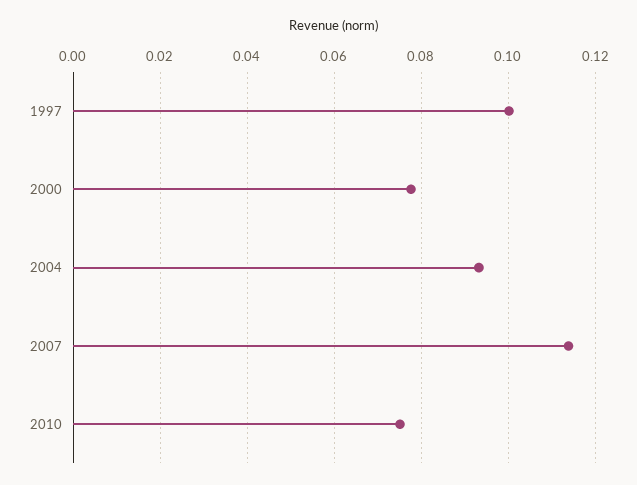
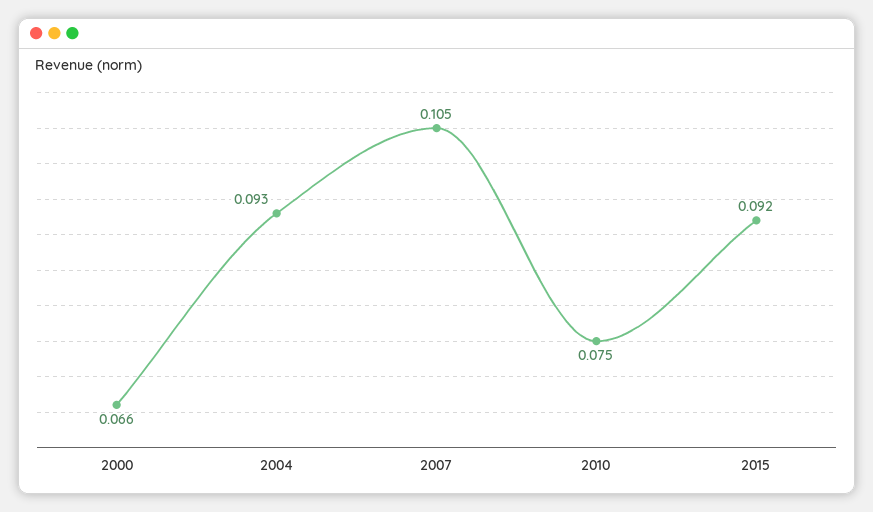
1997: 0.1 -> none
2000: 0.078 -> 0.066
2007: 0.114 -> 0.105
2015: none -> 0.092

